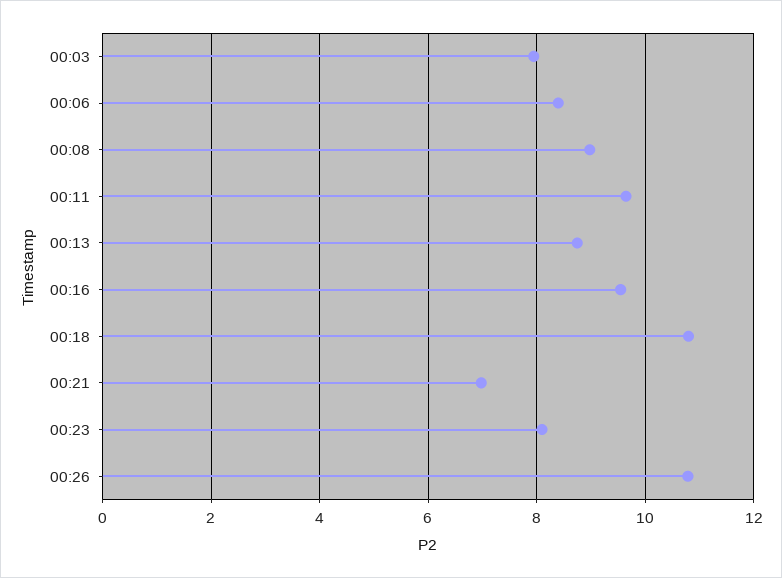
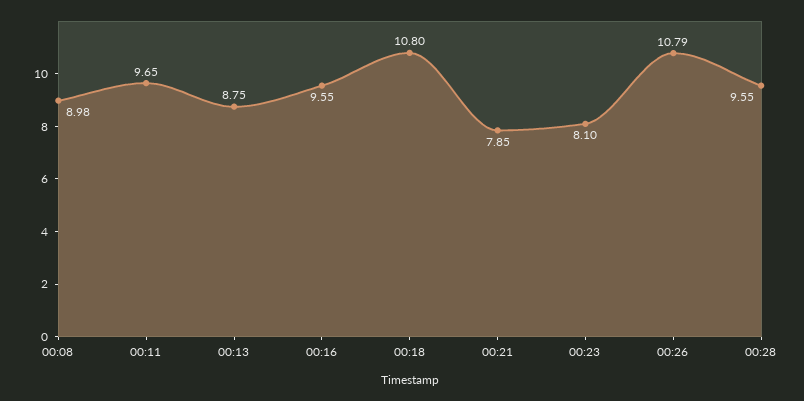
00:03: 8 -> none
00:06: 8.4 -> none
00:21: 7 -> 7.85
00:28: none -> 9.55

